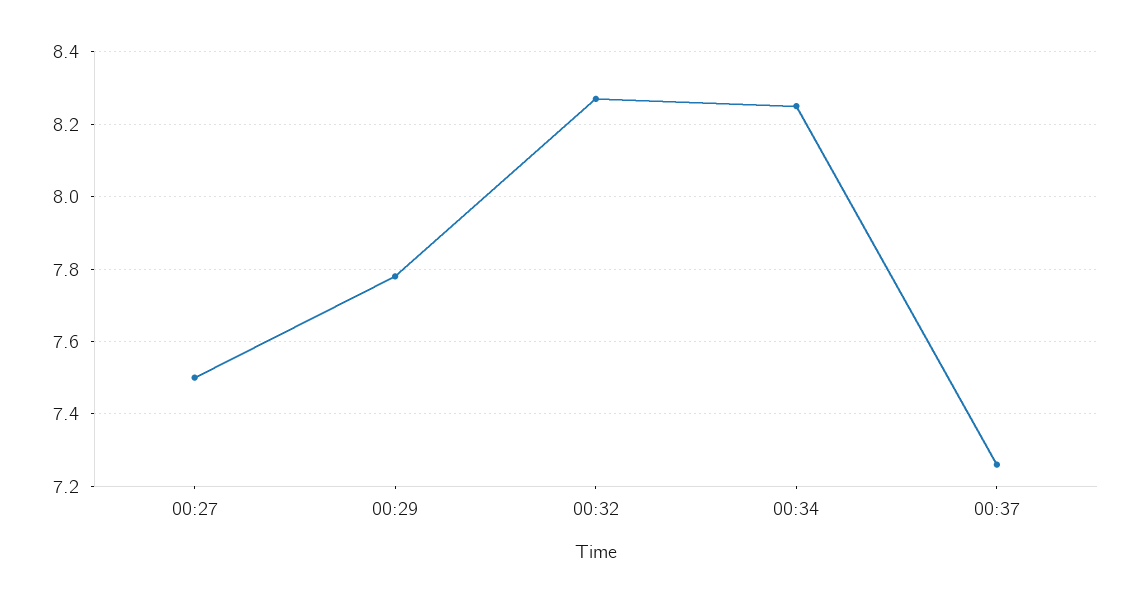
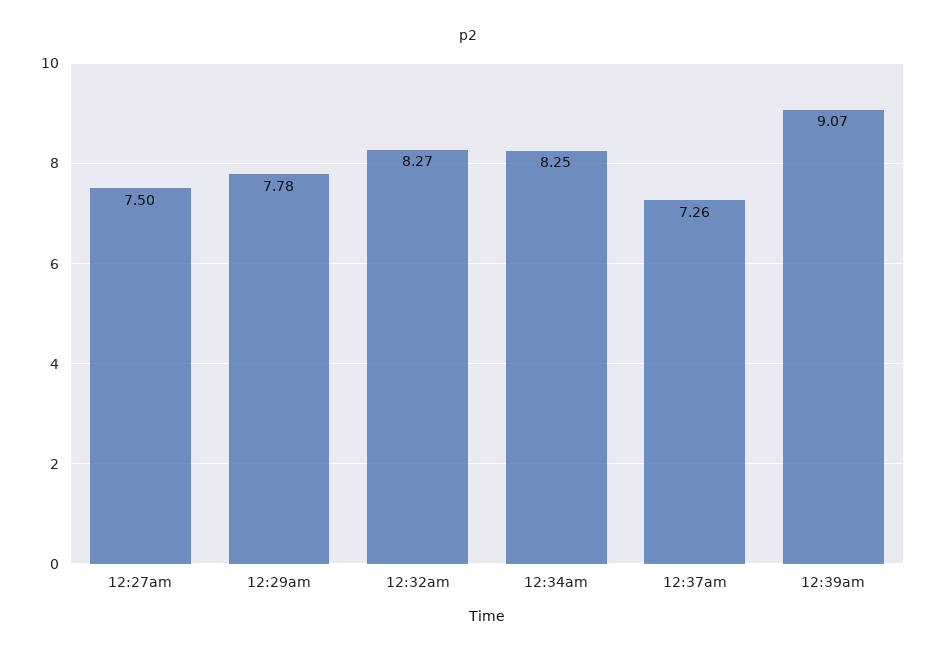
12:39am: none -> 9.07

